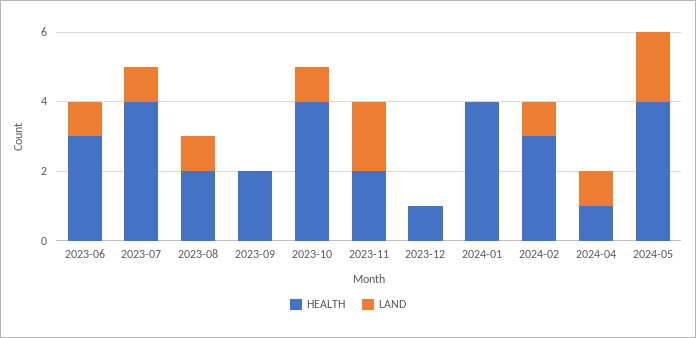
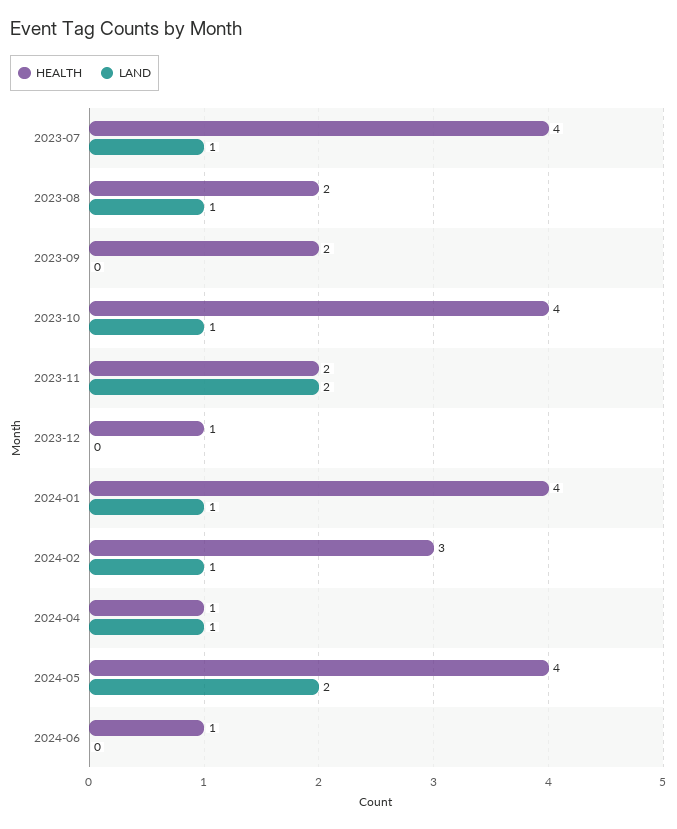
HEALTH, 2023-06: 3 -> none
LAND, 2023-06: 1 -> none
LAND, 2024-01: 0 -> 1
HEALTH, 2024-06: none -> 1
LAND, 2024-06: none -> 0

